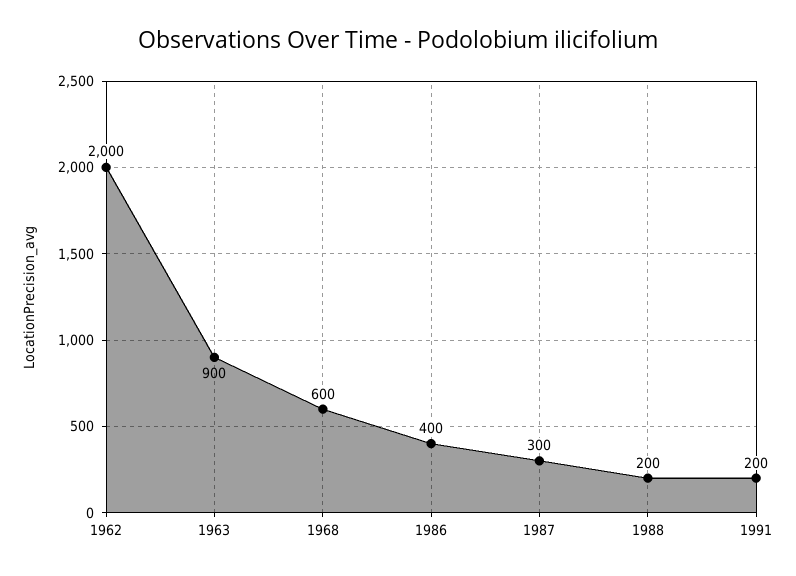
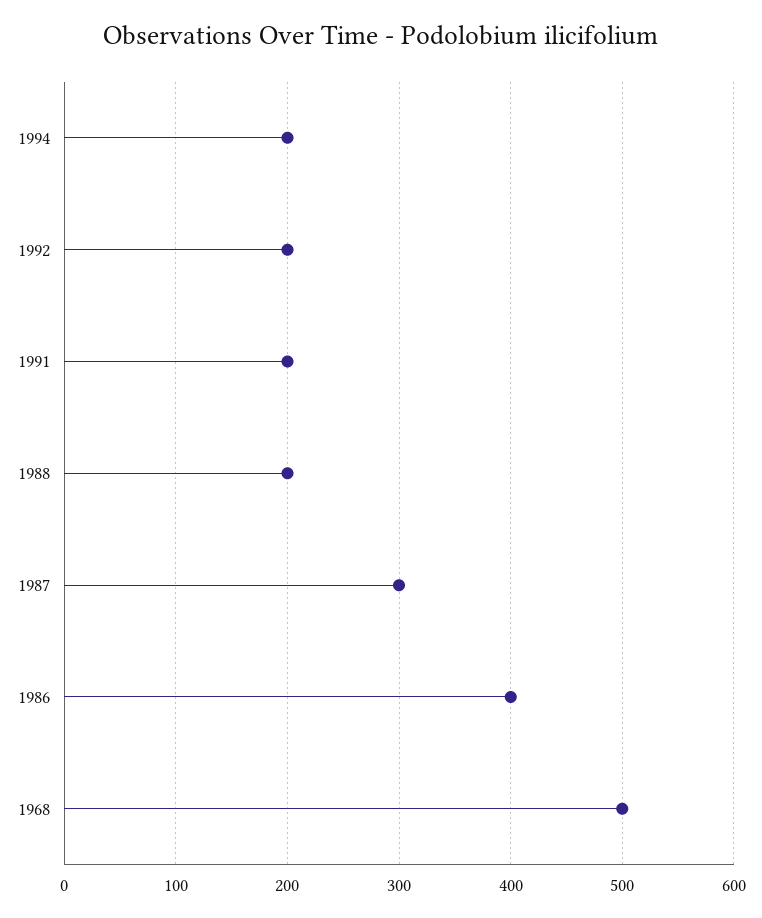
1962: 2000 -> none
1963: 900 -> none
1968: 600 -> 500
1994: none -> 200
1992: none -> 200

